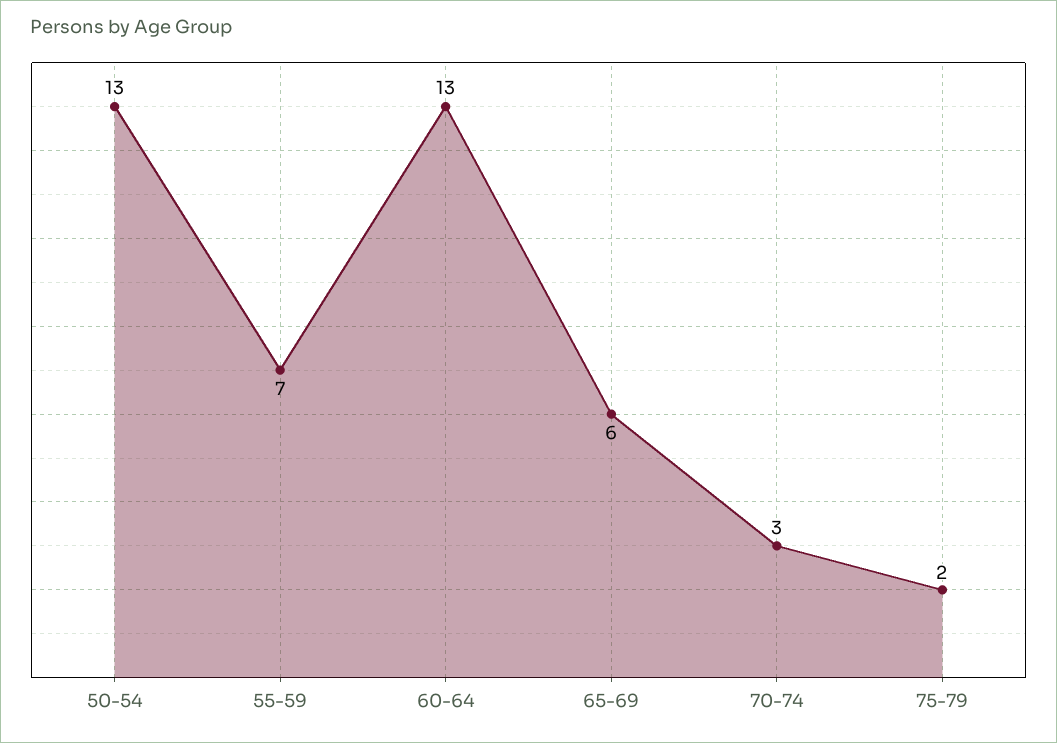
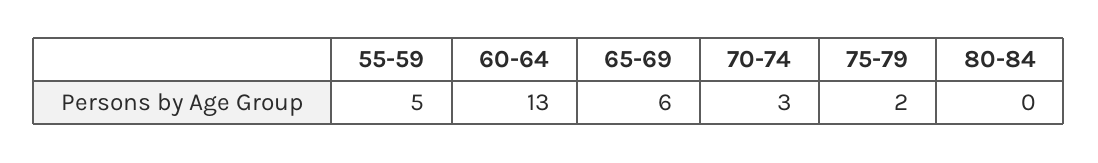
50-54: 13 -> none
55-59: 7 -> 5
80-84: none -> 0

